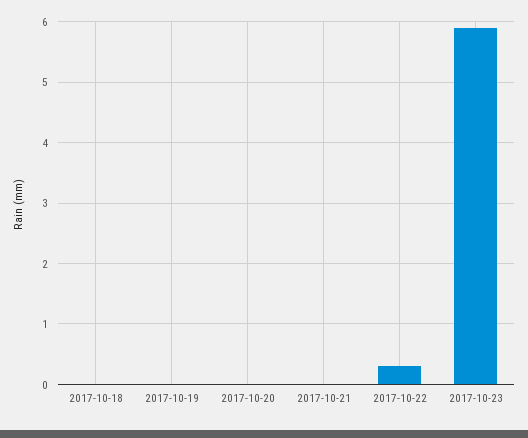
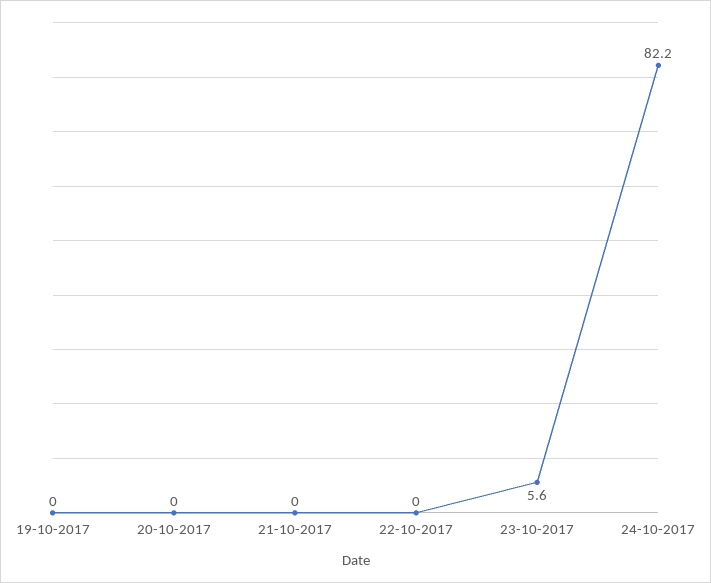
2017-10-18: 0 -> none
2017-10-22: 0.3 -> 0
2017-10-23: 5.9 -> 5.6
24-10-2017: none -> 82.2

